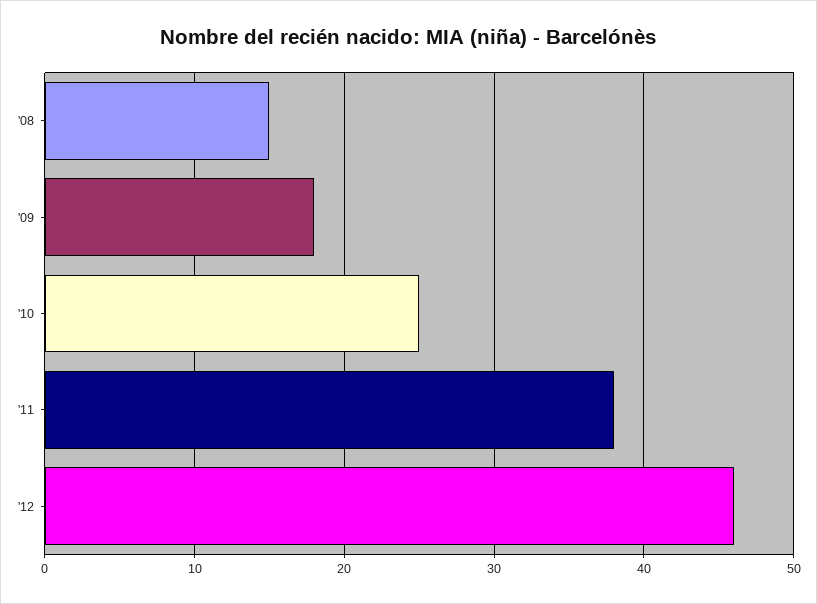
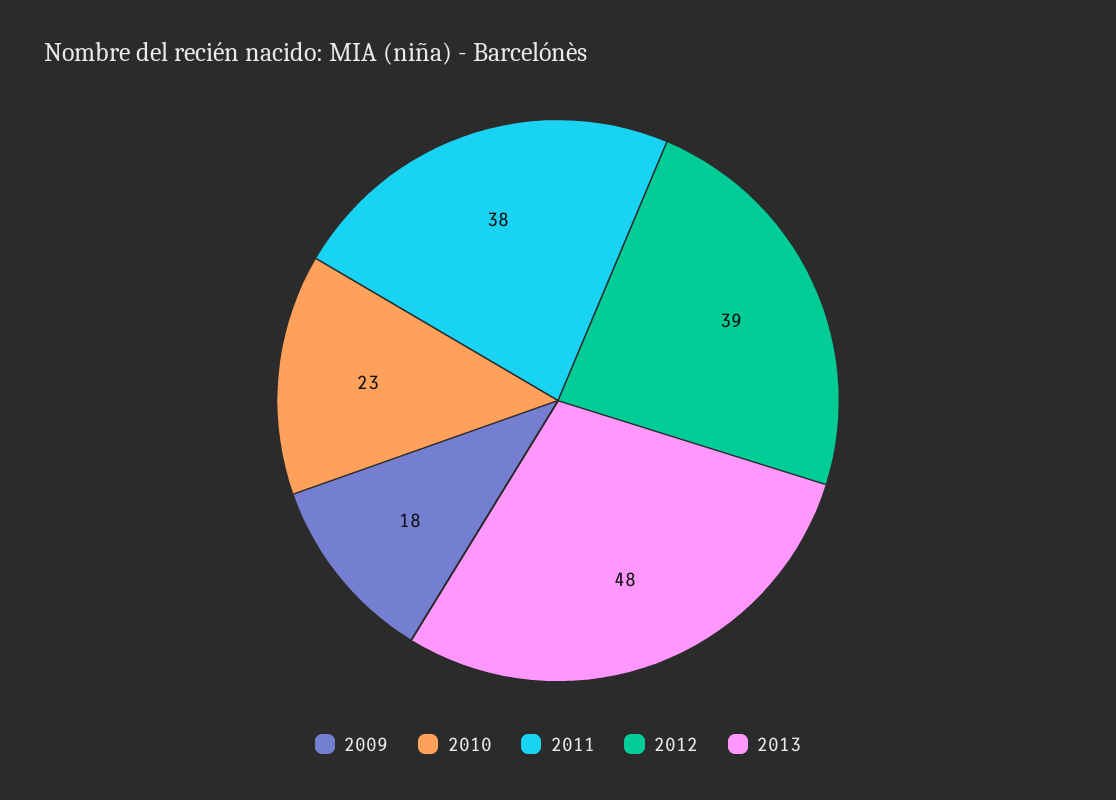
'08: 15 -> none
'10: 25 -> 23
'12: 46 -> 39
2013: none -> 48

